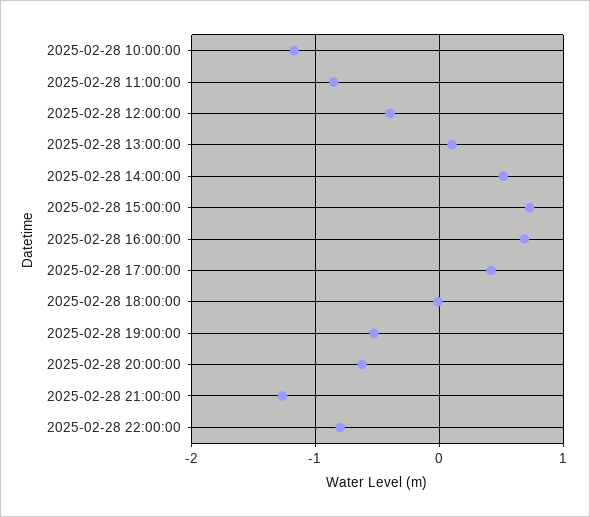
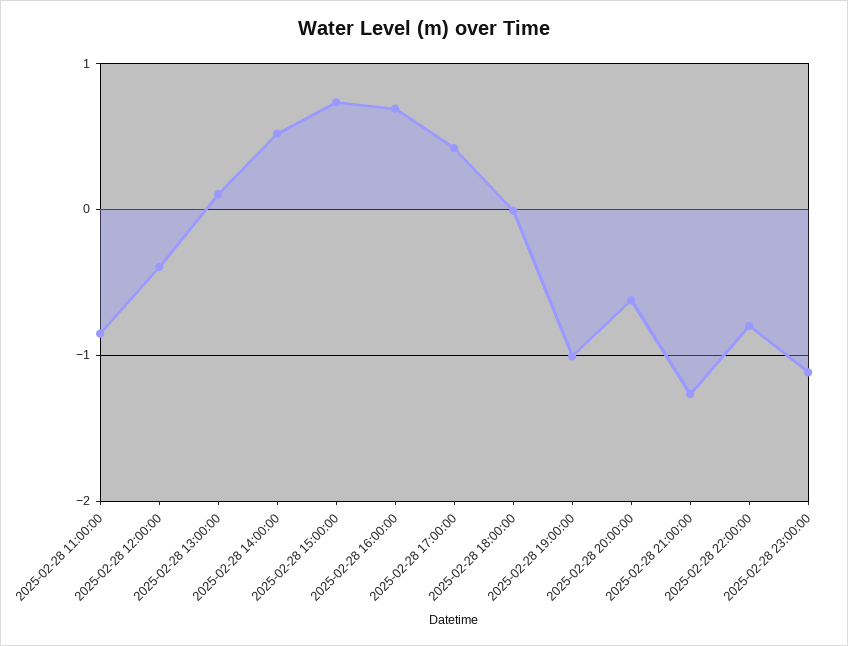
2025-02-28 10:00:00: -1.2 -> none
2025-02-28 19:00:00: -0.5 -> -1
2025-02-28 23:00:00: none -> -1.1

